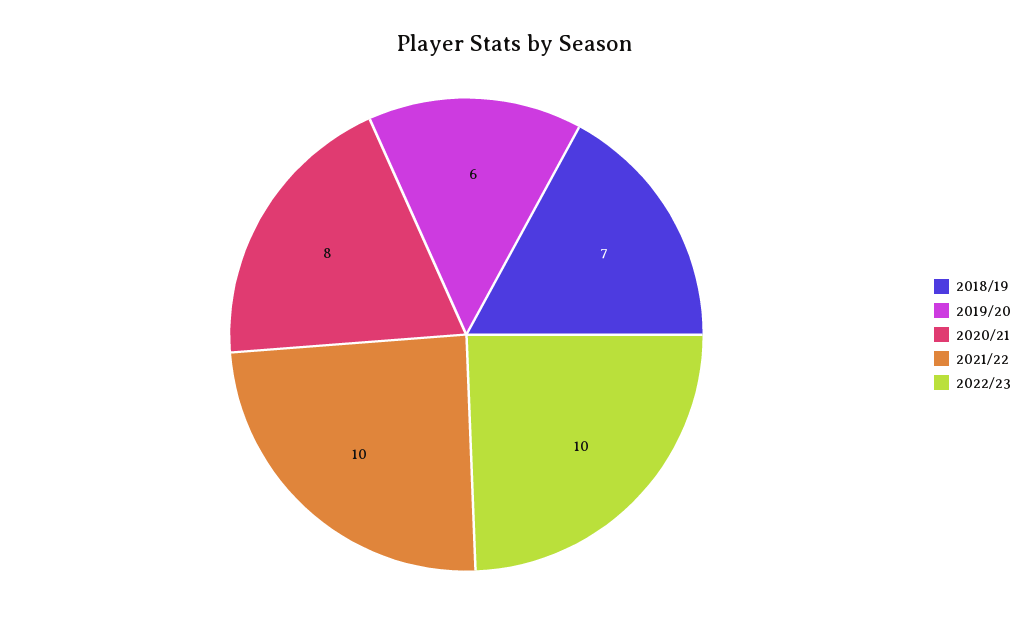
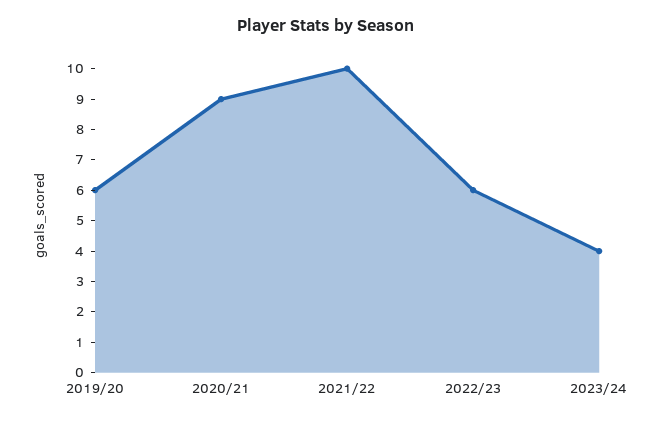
2018/19: 7 -> none
2020/21: 8 -> 9
2022/23: 10 -> 6
2023/24: none -> 4

